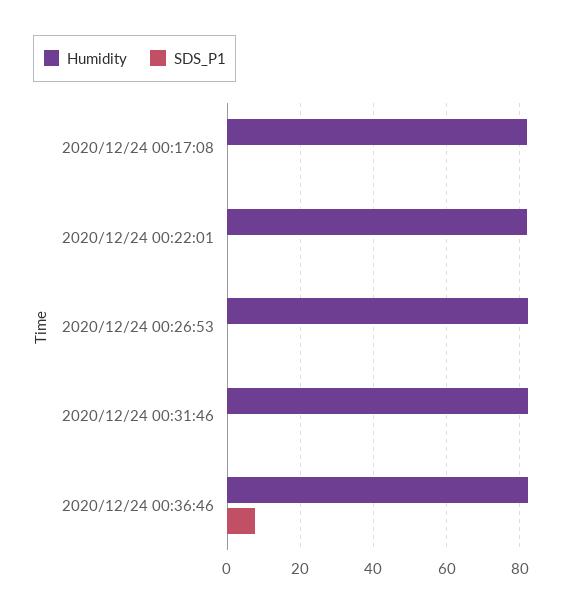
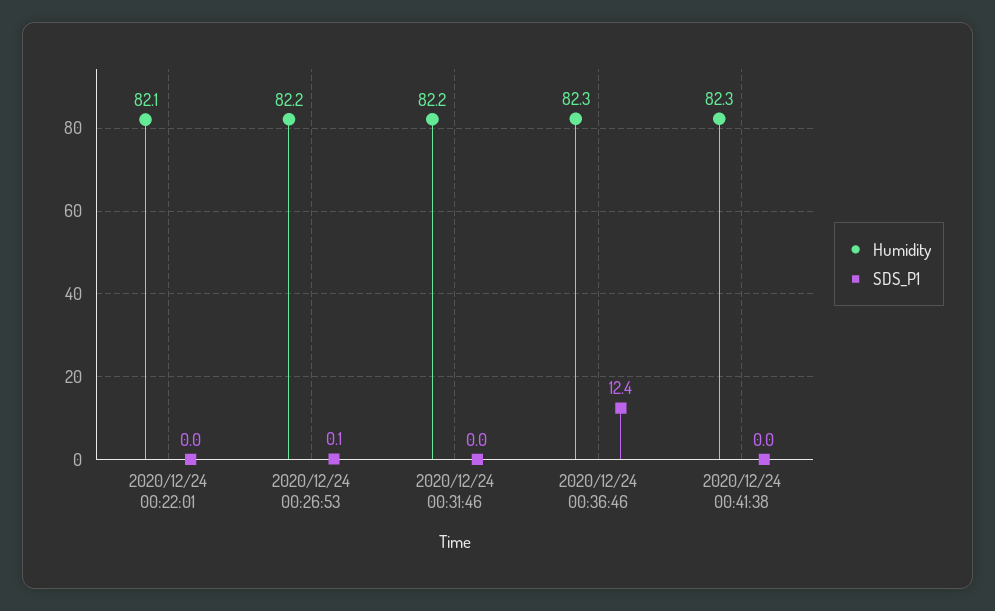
Humidity, 2020/12/24 00:17:08: 82 -> none
SDS_P1, 2020/12/24 00:17:08: 0 -> none
SDS_P1, 2020/12/24 00:36:46: 8 -> 12.4
Humidity, 2020/12/24 00:41:38: none -> 82.3
SDS_P1, 2020/12/24 00:41:38: none -> 0

